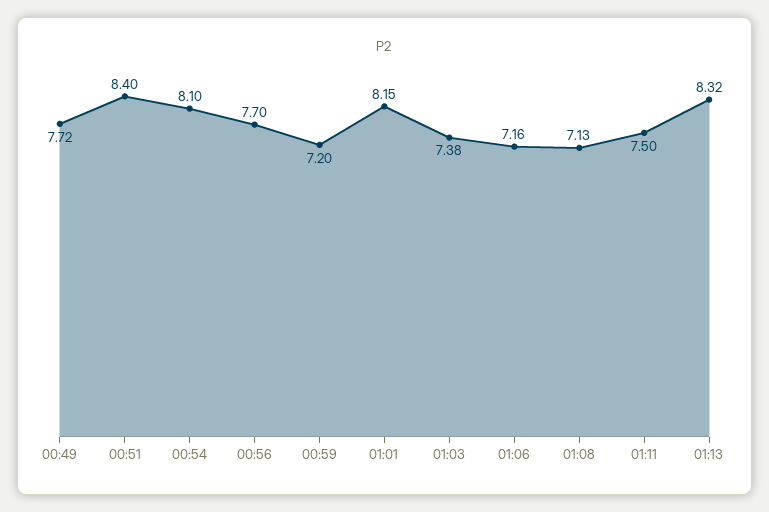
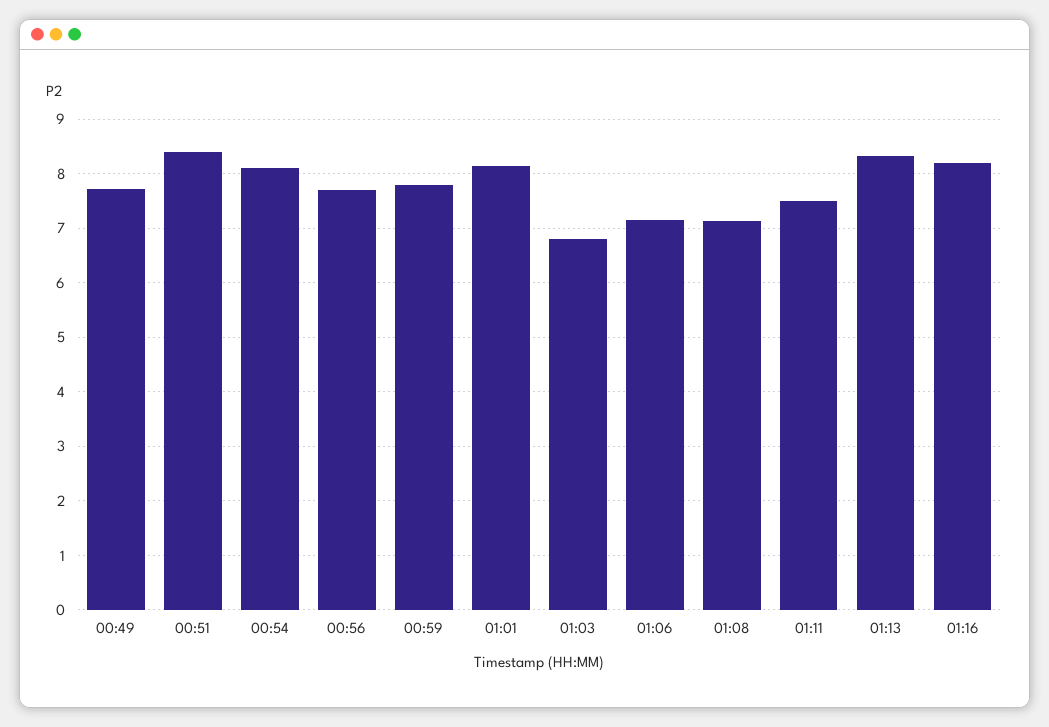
00:59: 7.2 -> 7.8
01:03: 7.38 -> 6.8
01:16: none -> 8.2

